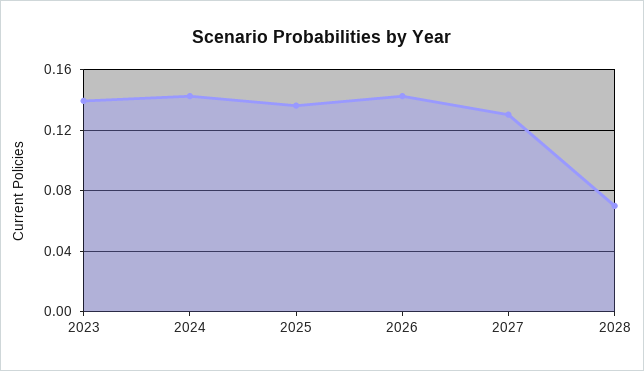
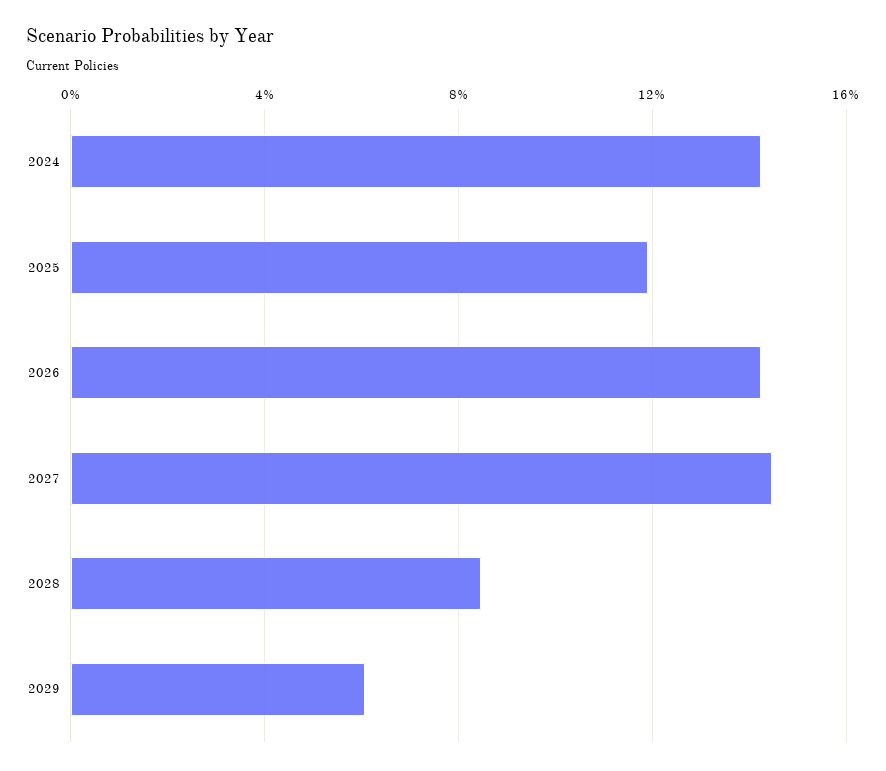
2023: 0.14 -> none
2025: 0.135 -> 0.12
2027: 0.13 -> 0.145
2028: 0.07 -> 0.085
2029: none -> 0.06

